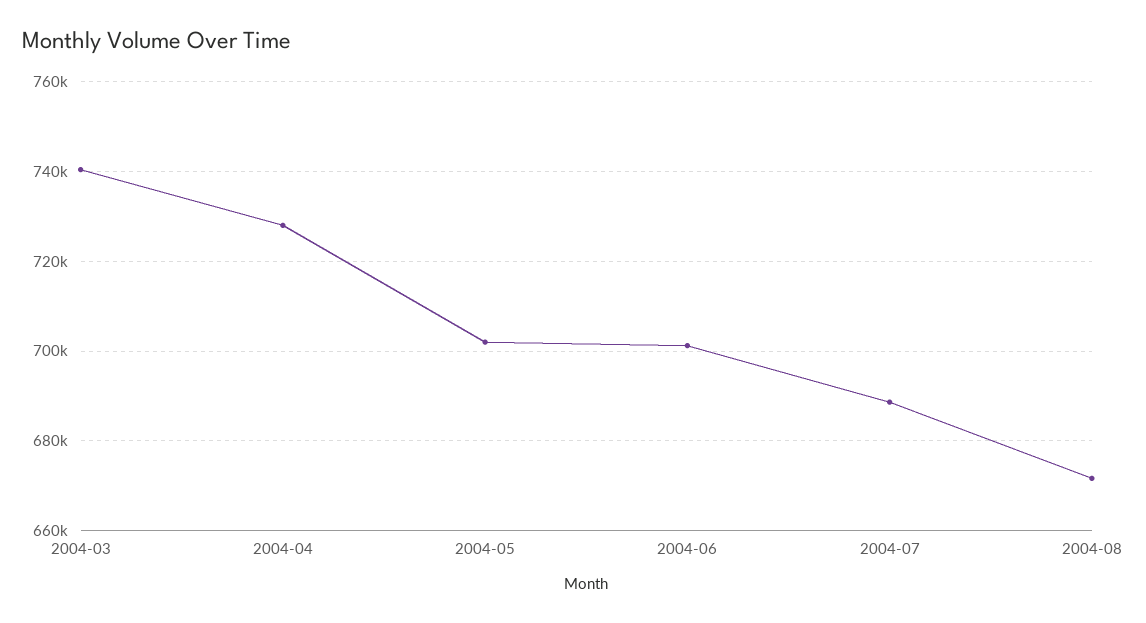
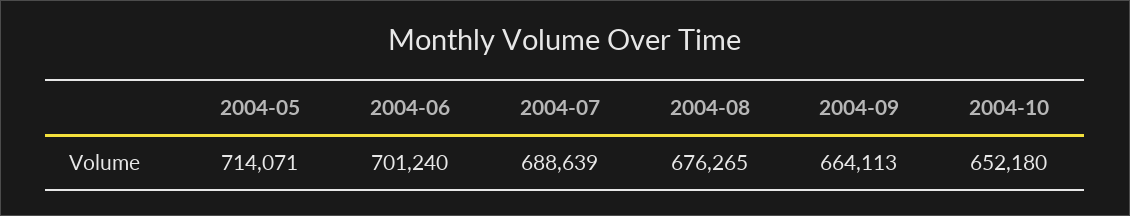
2004-03: 740000 -> none
2004-04: 728000 -> none
2004-05: 702000 -> 714071
2004-08: 672000 -> 676265
2004-09: none -> 664113
2004-10: none -> 652180

